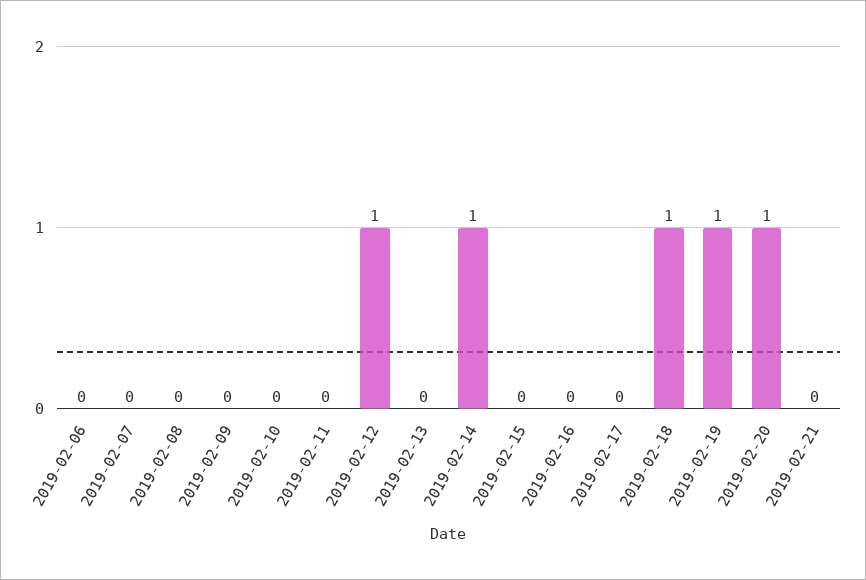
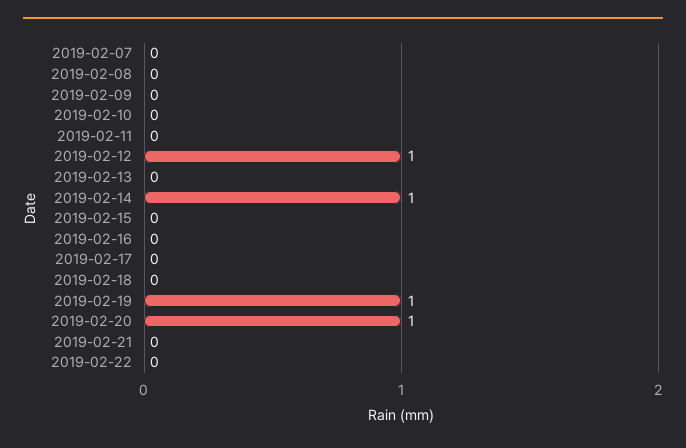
2019-02-06: 0 -> none
2019-02-18: 1 -> 0
2019-02-22: none -> 0

